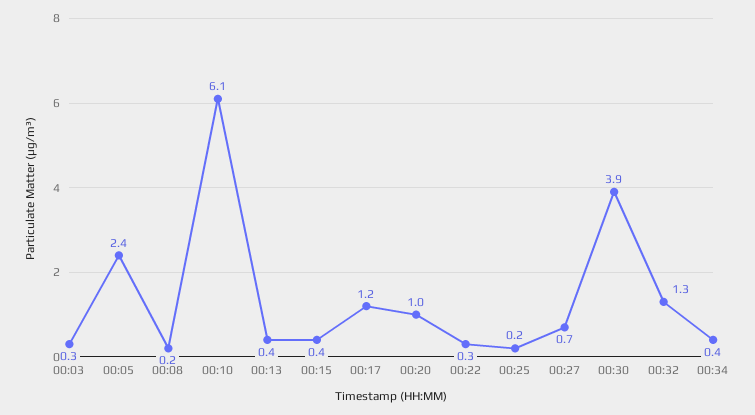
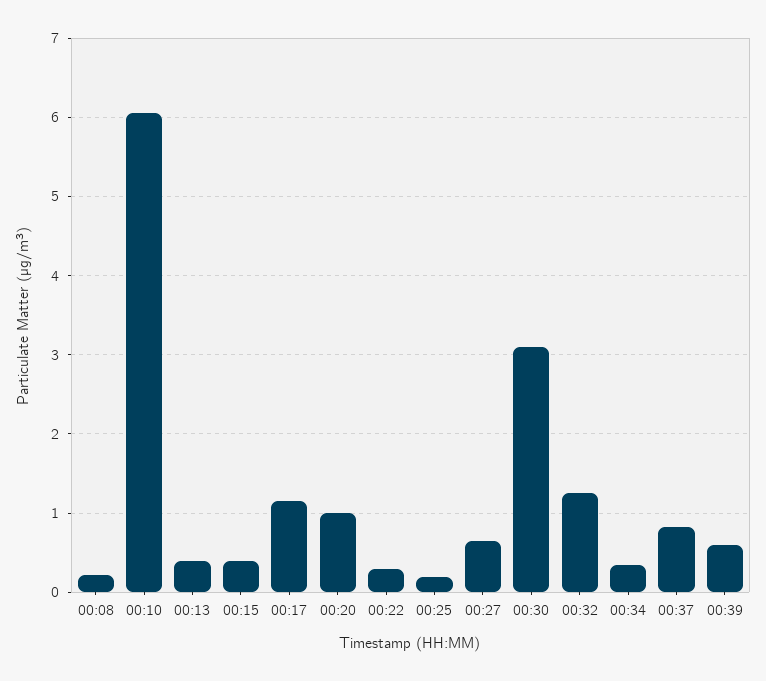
00:03: 0.3 -> none
00:05: 2.4 -> none
00:30: 3.9 -> 3.1
00:37: none -> 0.8
00:39: none -> 0.6

